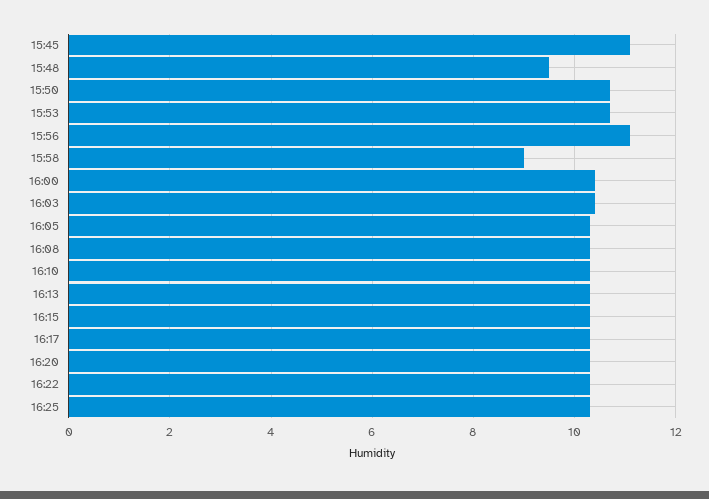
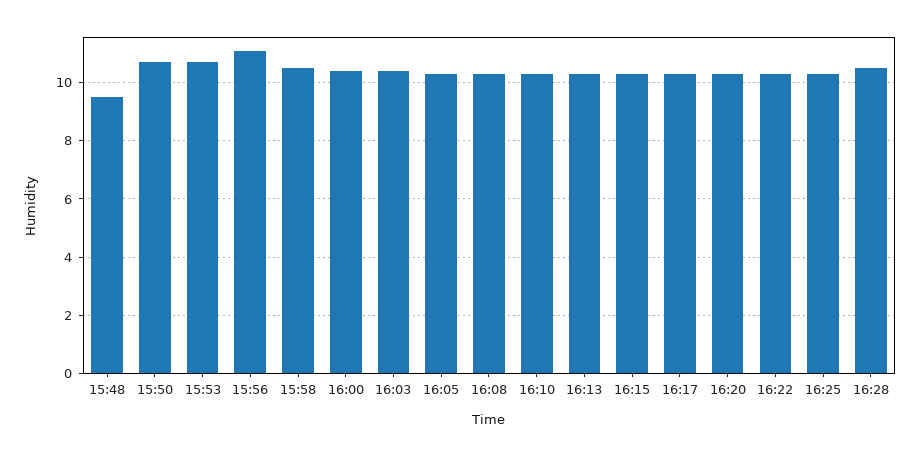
15:45: 11 -> none
15:58: 9 -> 10.5
16:28: none -> 10.5

